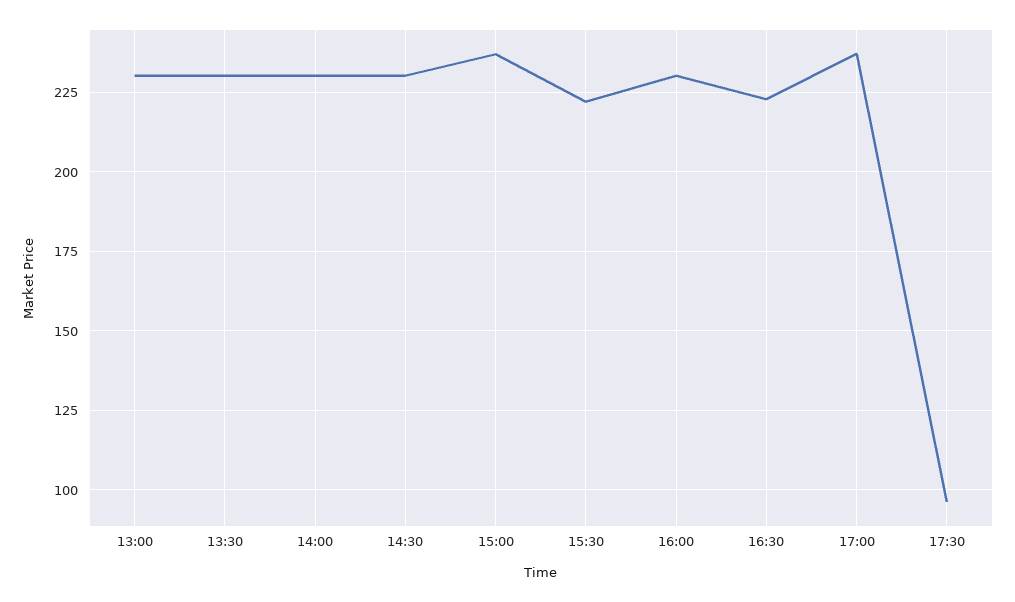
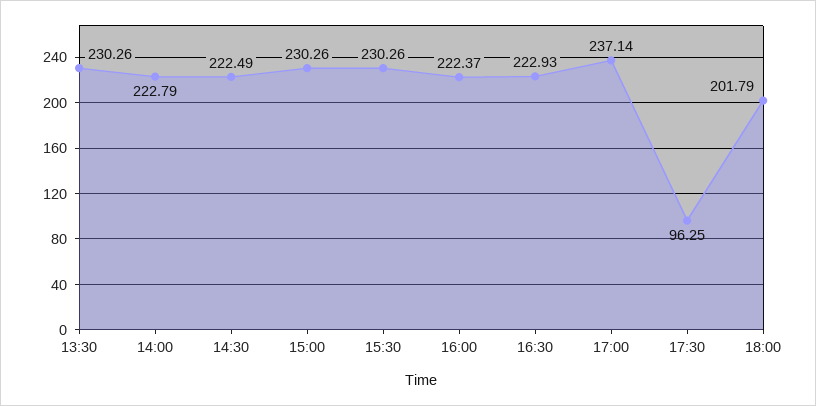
13:00: 230 -> none
14:00: 230 -> 222.79
14:30: 230 -> 222.49
15:00: 237.5 -> 230.26
15:30: 222.5 -> 230.26
16:00: 230 -> 222.37
18:00: none -> 201.79

